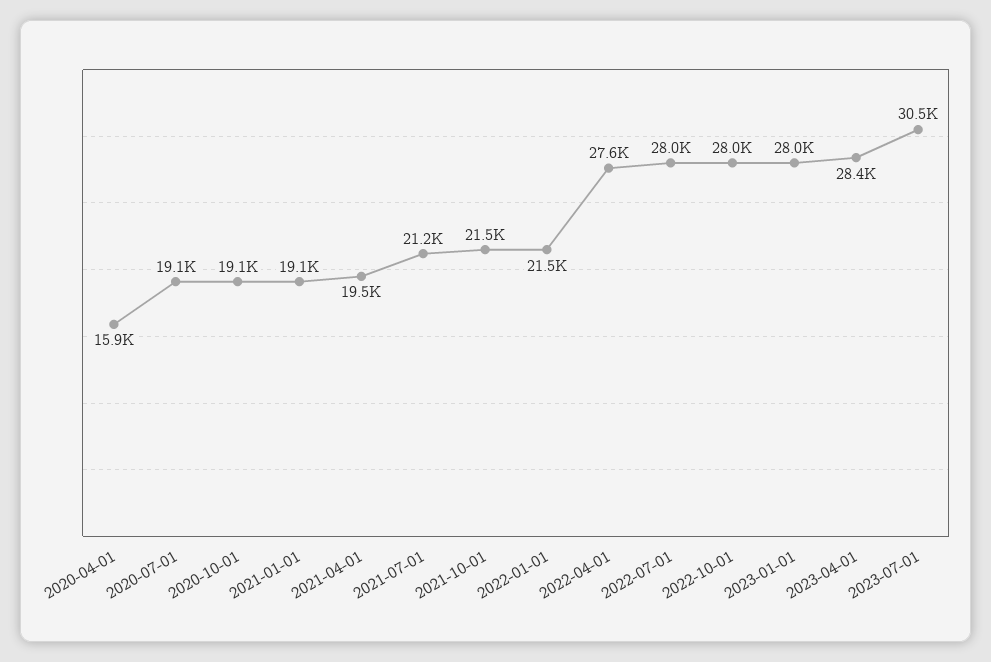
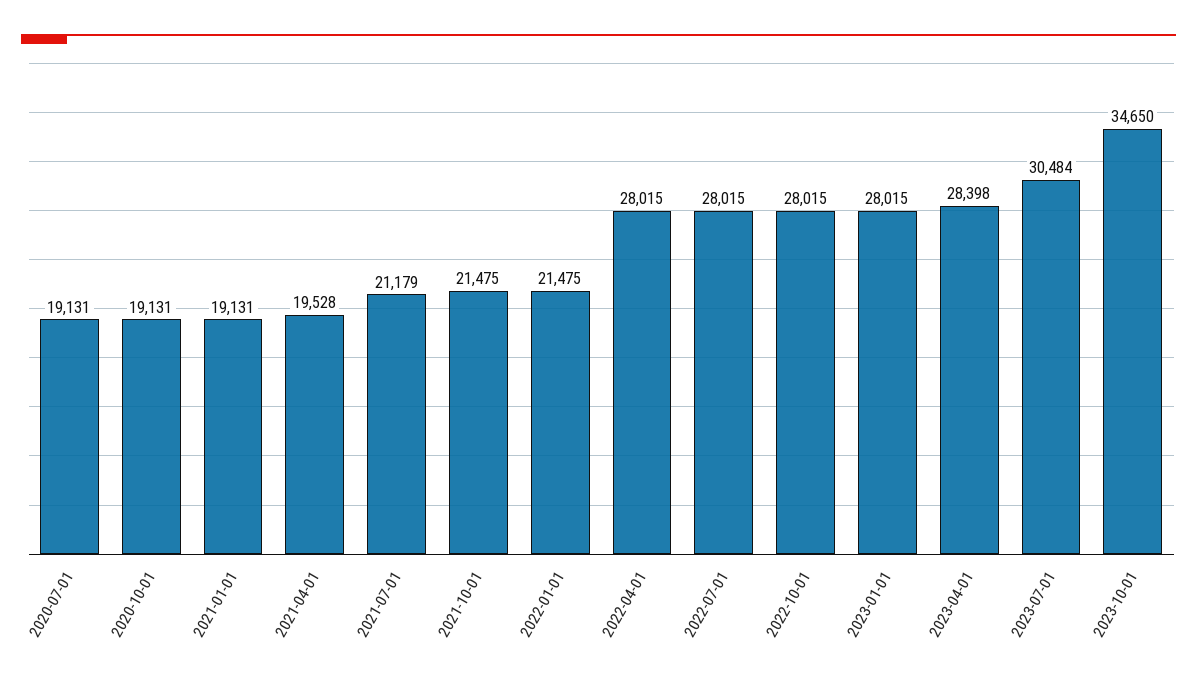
2020-04-01: 15900 -> none
2022-04-01: 27600 -> 28015
2023-10-01: none -> 34650

